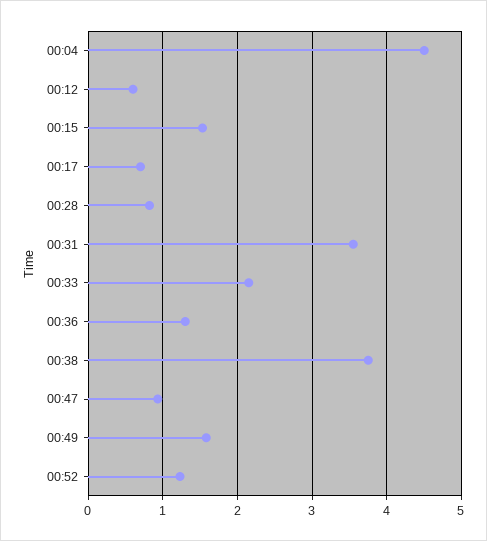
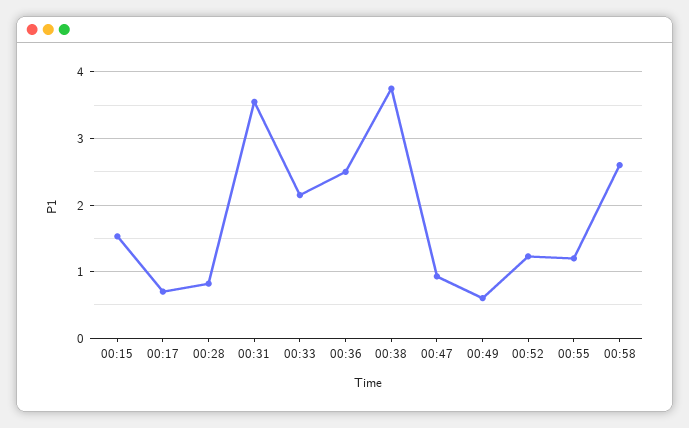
00:04: 4.5 -> none
00:12: 0.6 -> none
00:36: 1.3 -> 2.5
00:49: 1.6 -> 0.6
00:55: none -> 1.2
00:58: none -> 2.6

